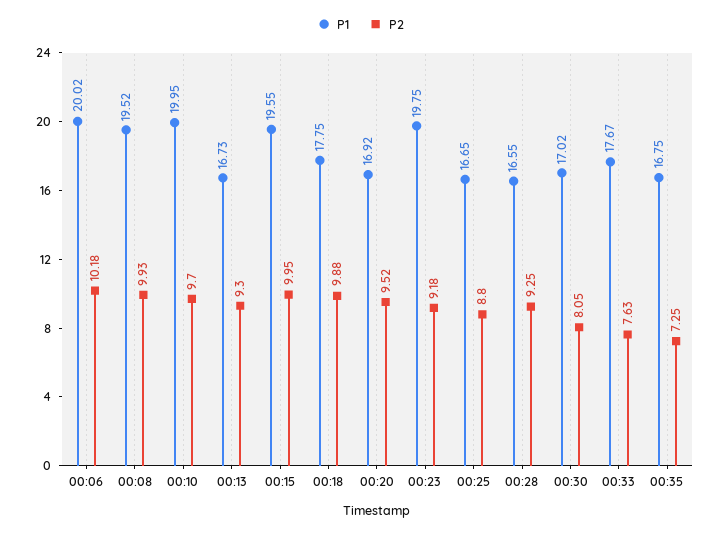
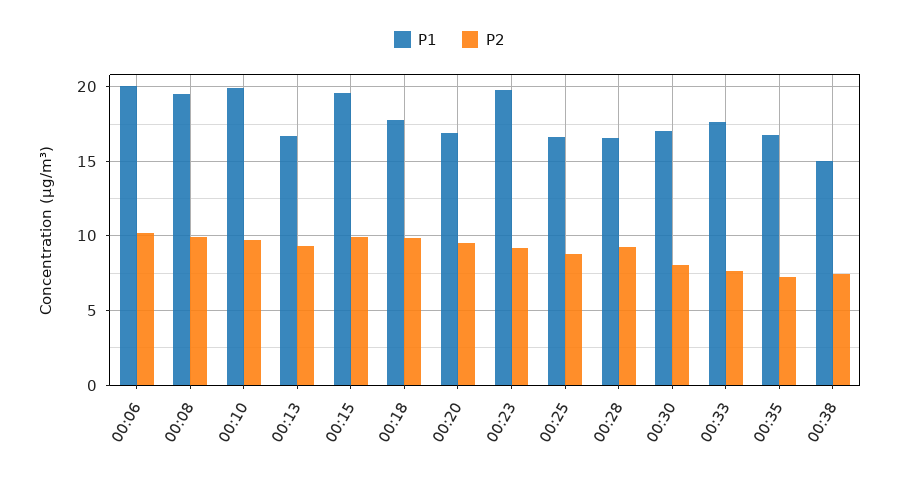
P1, 00:38: none -> 15
P2, 00:38: none -> 7.5

